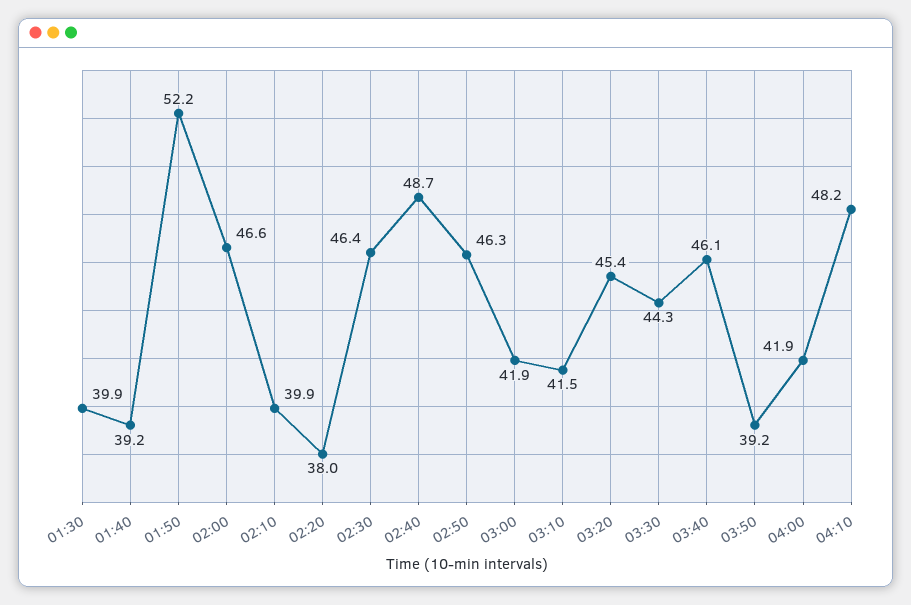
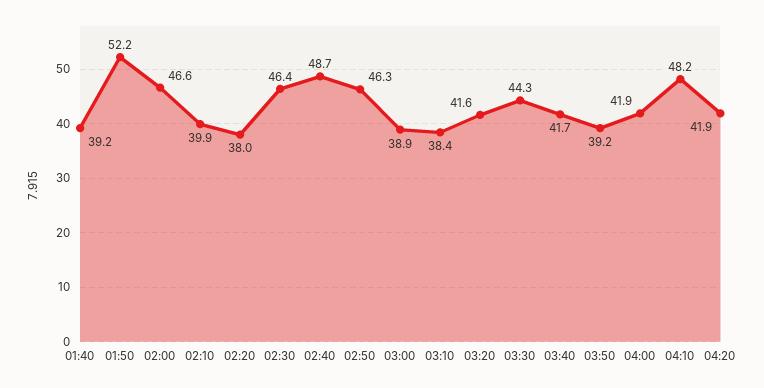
01:30: 39.9 -> none
03:00: 41.9 -> 38.9
03:10: 41.5 -> 38.4
03:20: 45.4 -> 41.6
03:40: 46.1 -> 41.7
04:20: none -> 41.9

